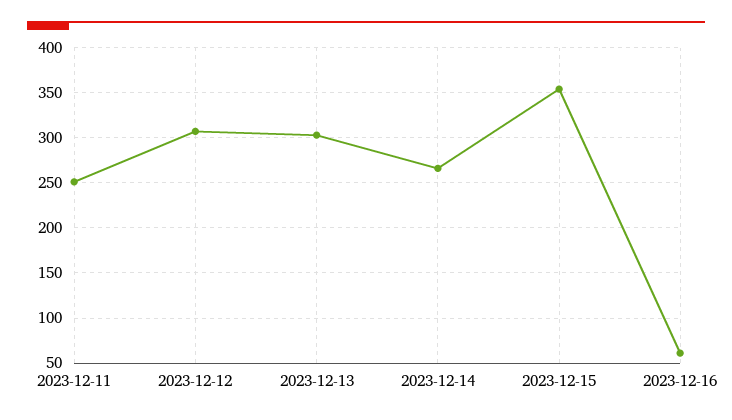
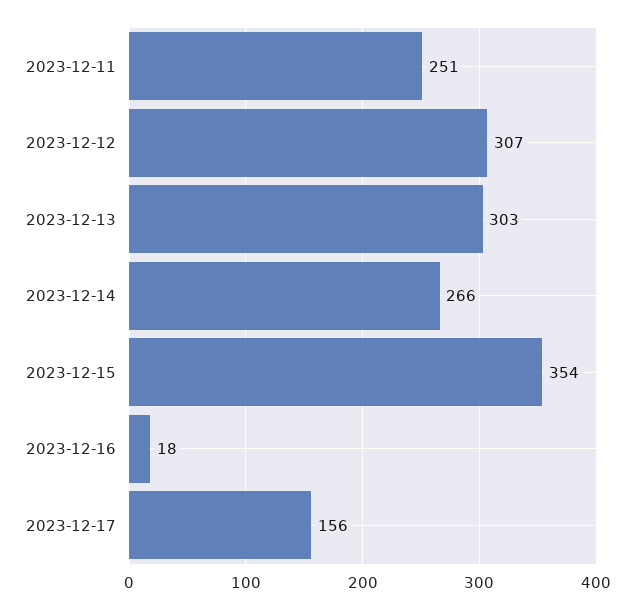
2023-12-16: 60 -> 18
2023-12-17: none -> 156

